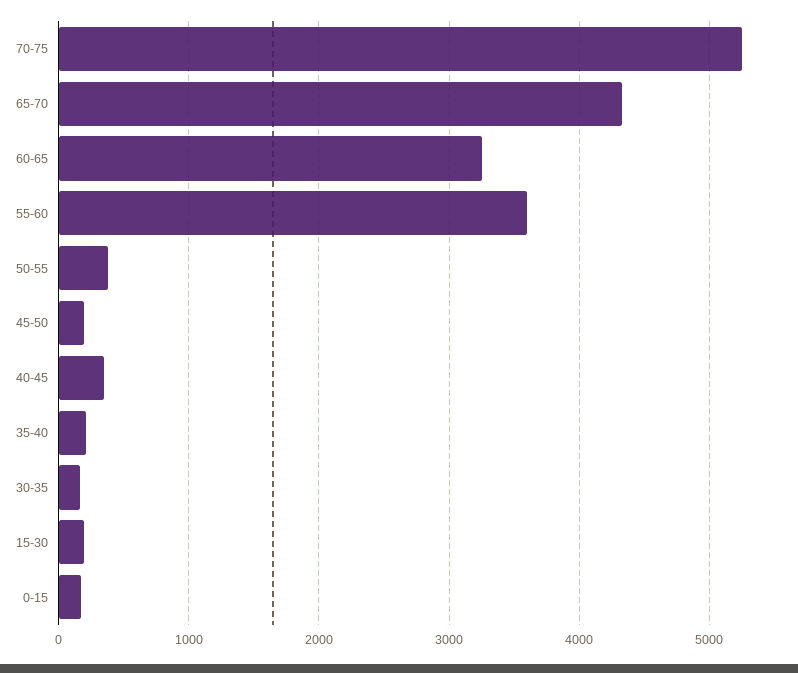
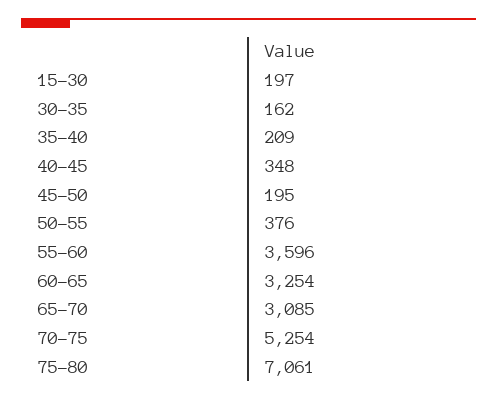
65-70: 4300 -> 3085
0-15: 200 -> none
75-80: none -> 7061

